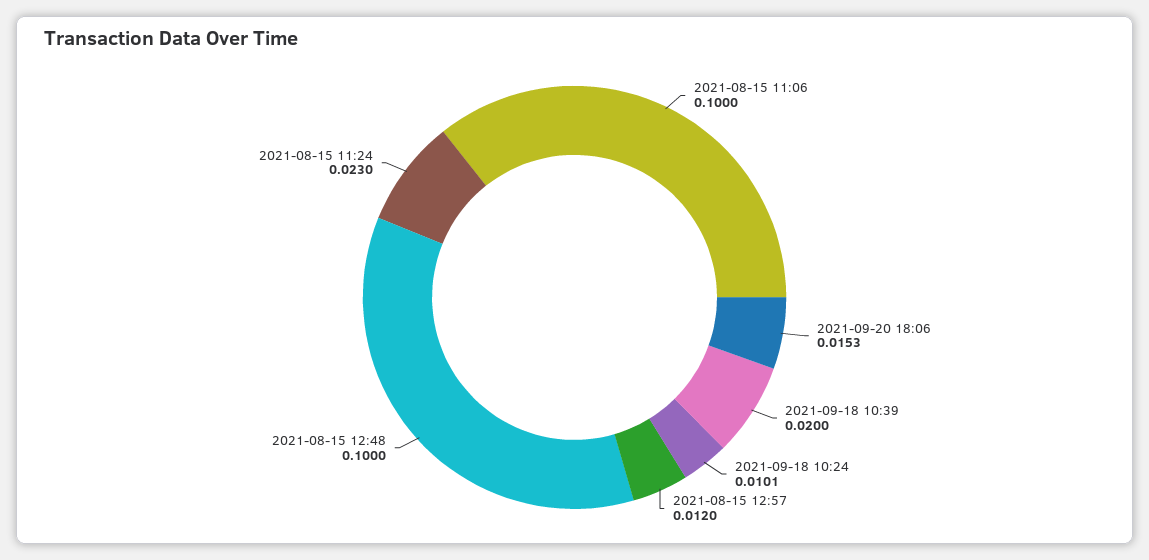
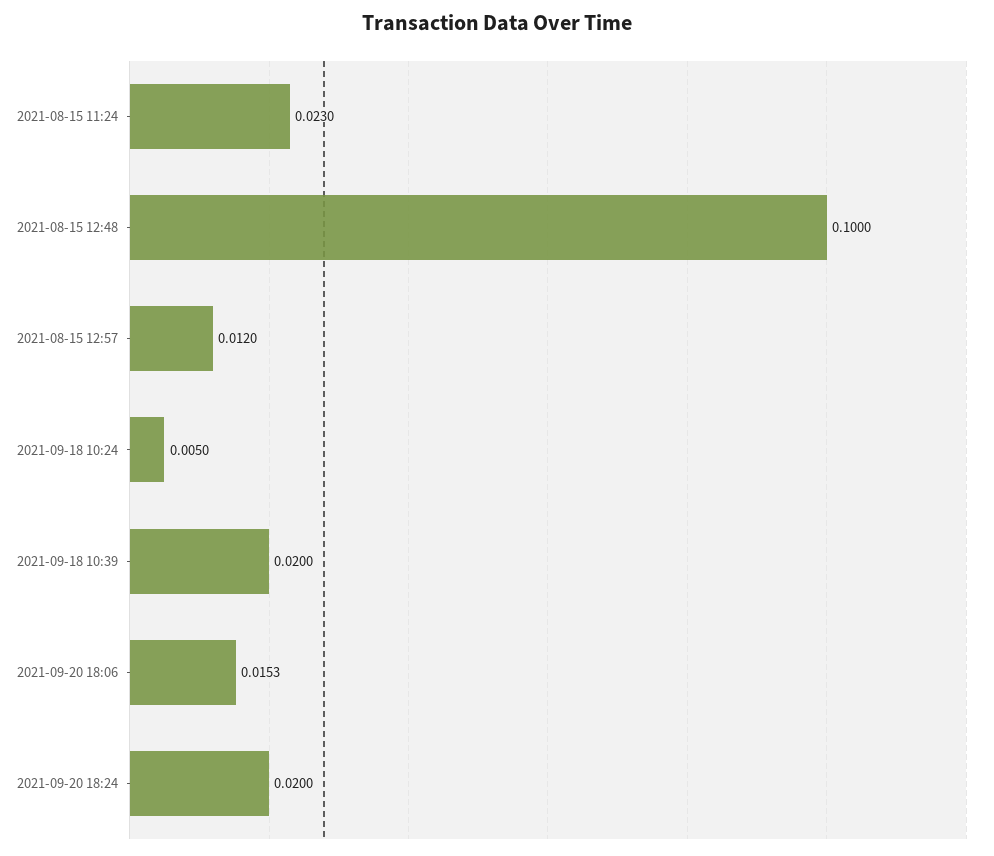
2021-08-15 11:06: 0.1 -> none
2021-09-18 10:24: 0.0101 -> 0.005
2021-09-20 18:24: none -> 0.02

